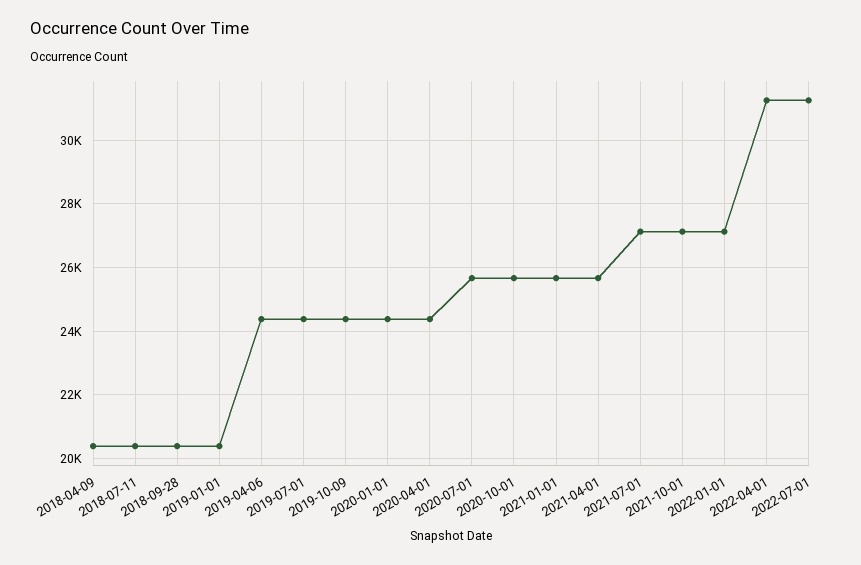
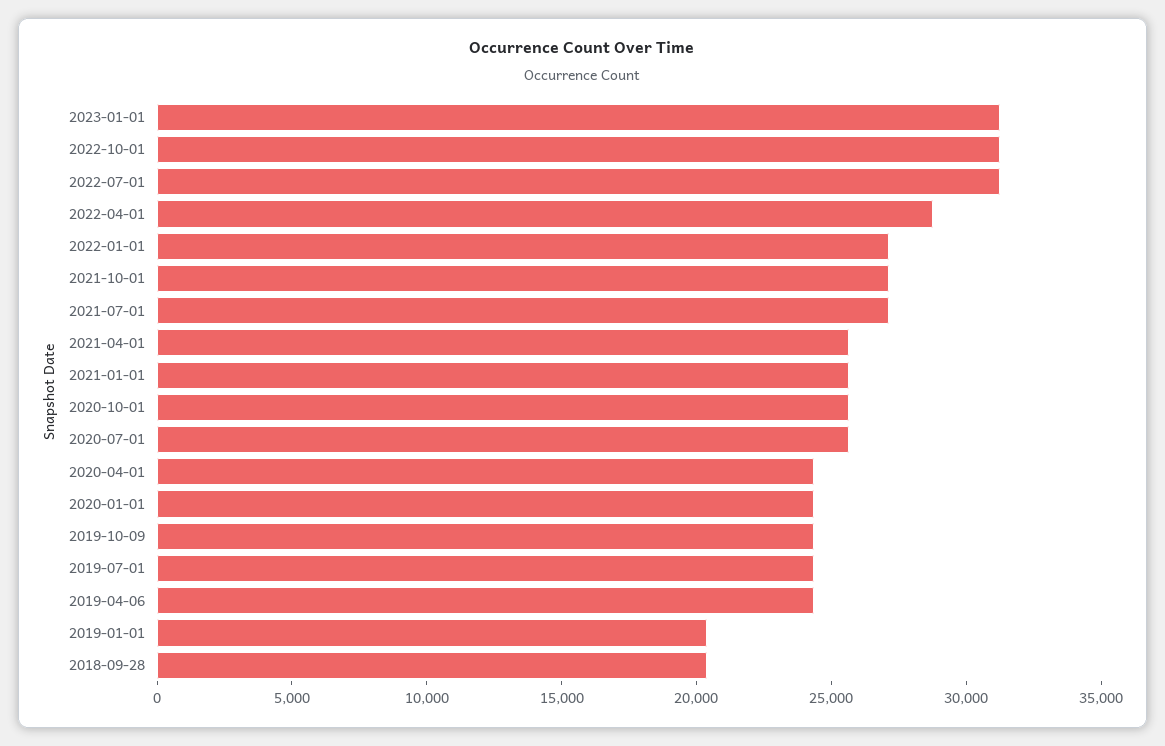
2018-04-09: 20400 -> none
2018-07-11: 20400 -> none
2022-04-01: 31200 -> 29000
2023-01-01: none -> 31000
2022-10-01: none -> 31000

